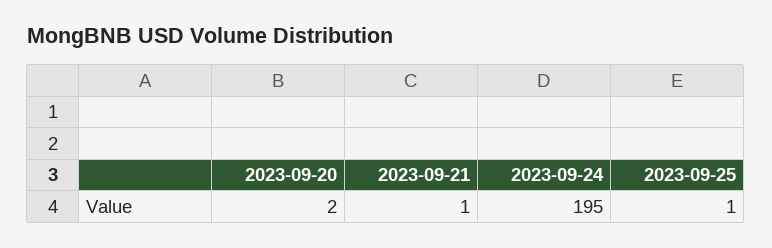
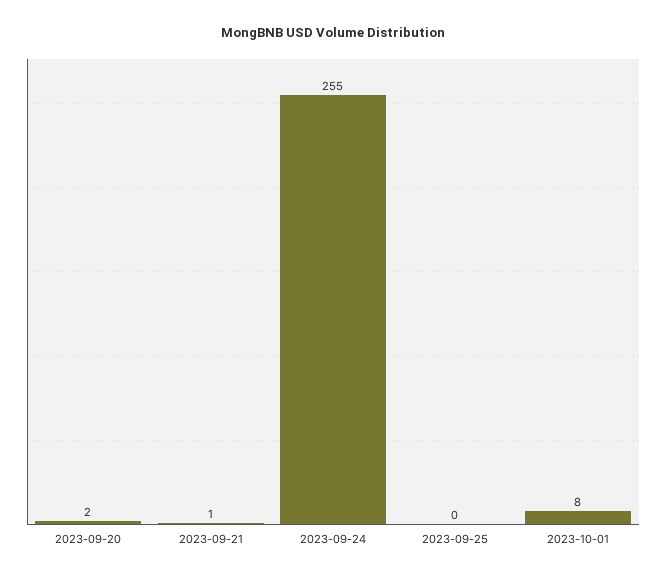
2023-09-24: 195 -> 255
2023-09-25: 1 -> 0
2023-10-01: none -> 8

